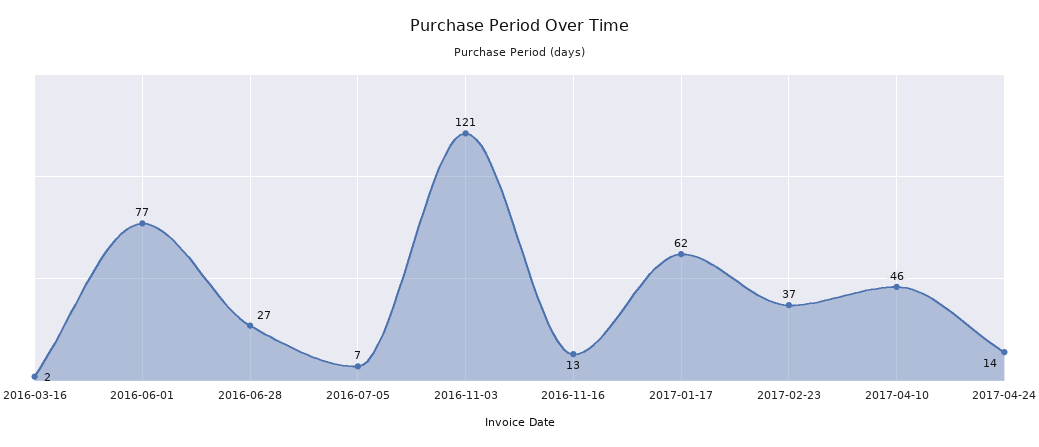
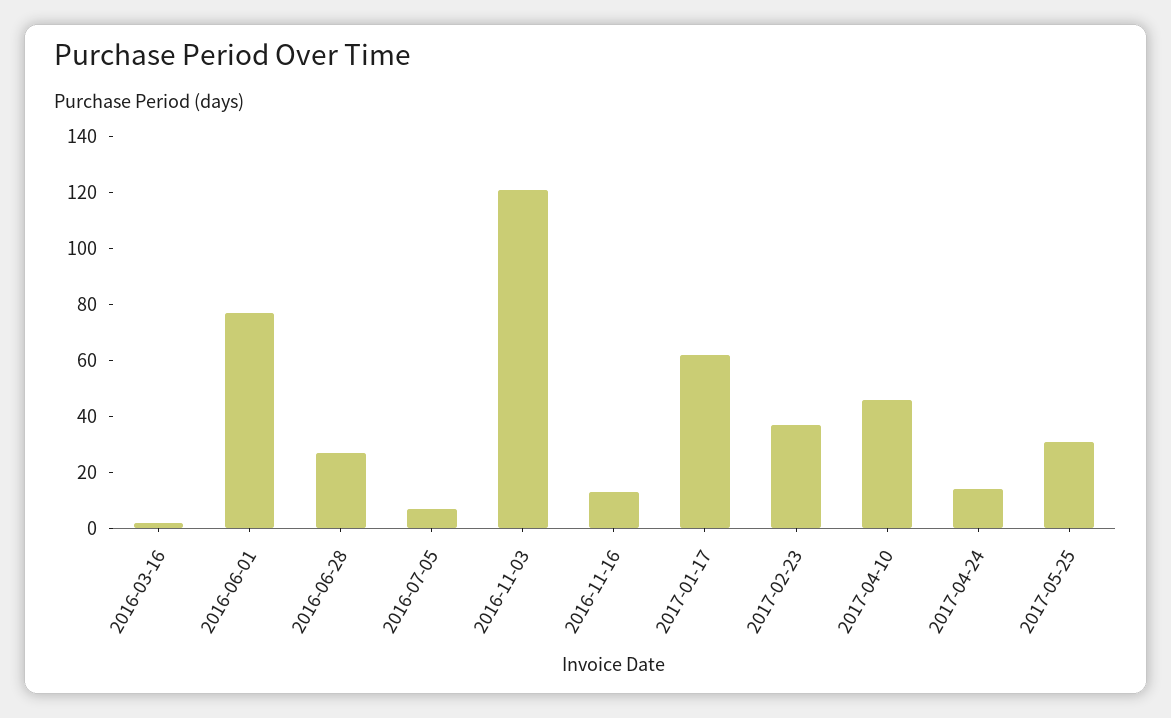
2017-05-25: none -> 30

